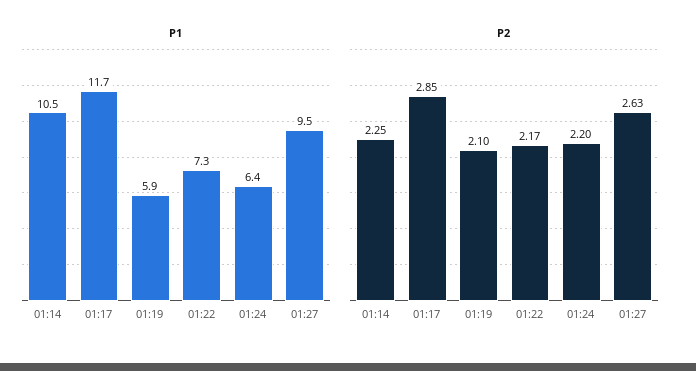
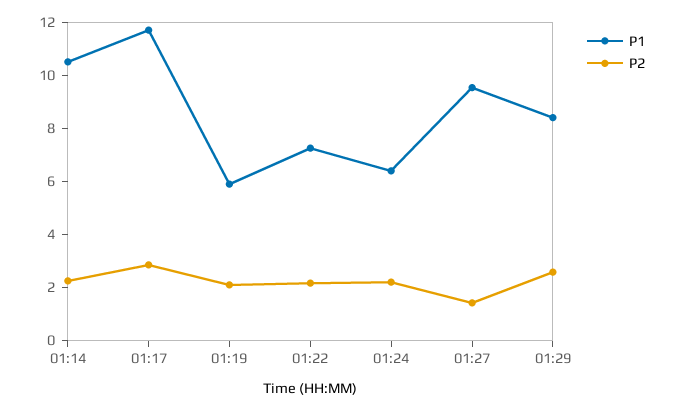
P2, 01:27: 2.63 -> 1.5
P1, 01:29: none -> 8.5
P2, 01:29: none -> 2.5

